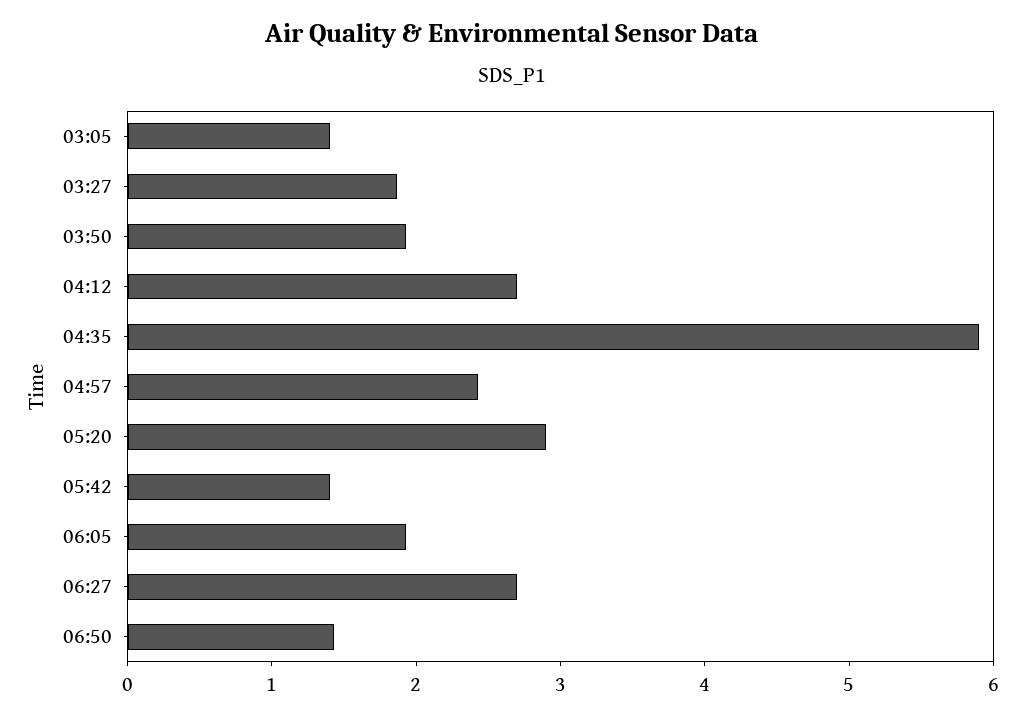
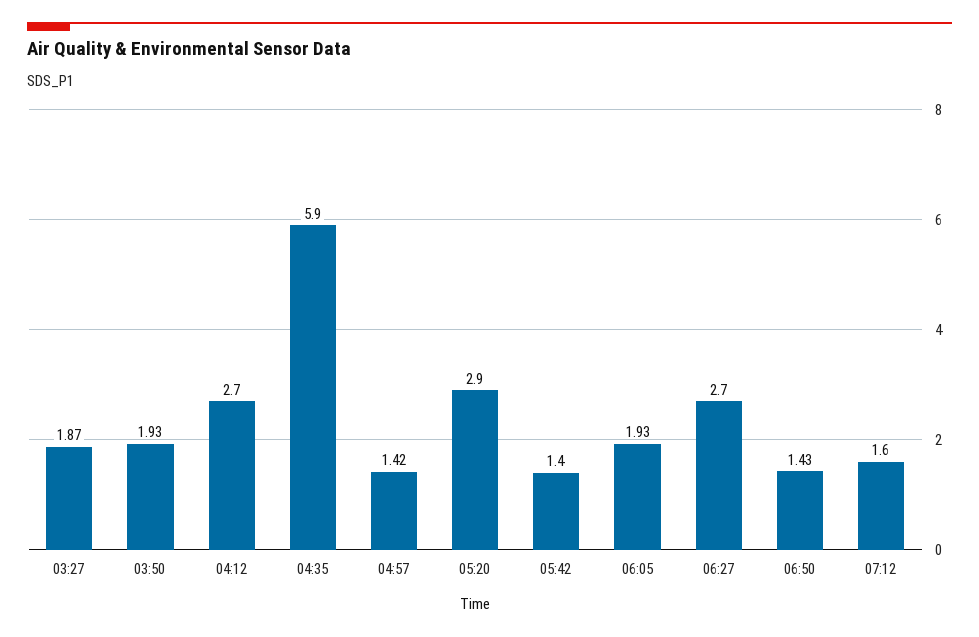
03:05: 1.4 -> none
04:57: 2.4 -> 1.42
07:12: none -> 1.6

